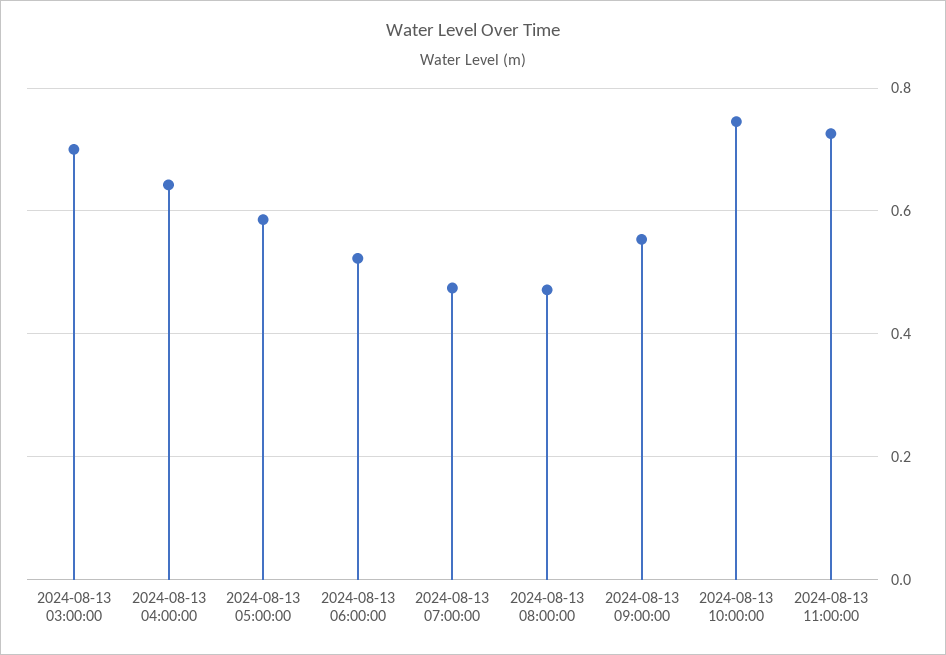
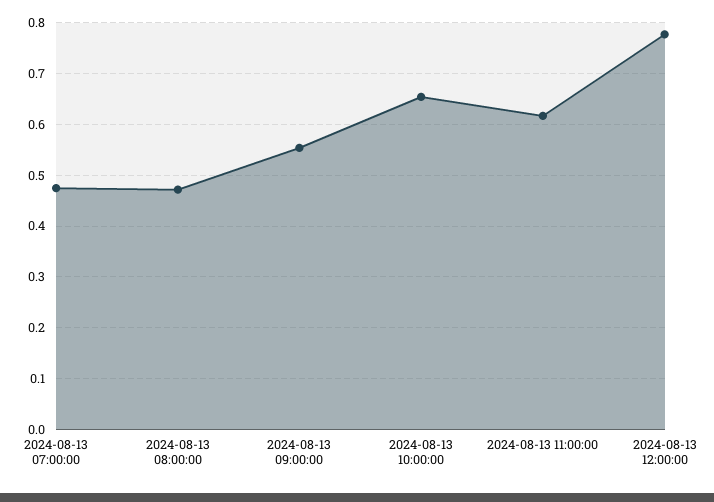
2024-08-13 03:00:00: 0.7 -> none
2024-08-13 04:00:00: 0.64 -> none
2024-08-13 05:00:00: 0.58 -> none
2024-08-13 06:00:00: 0.52 -> none
2024-08-13 10:00:00: 0.74 -> 0.66
2024-08-13 11:00:00: 0.72 -> 0.62
2024-08-13 12:00:00: none -> 0.78

